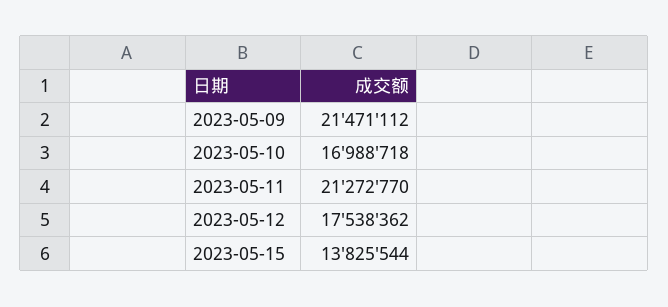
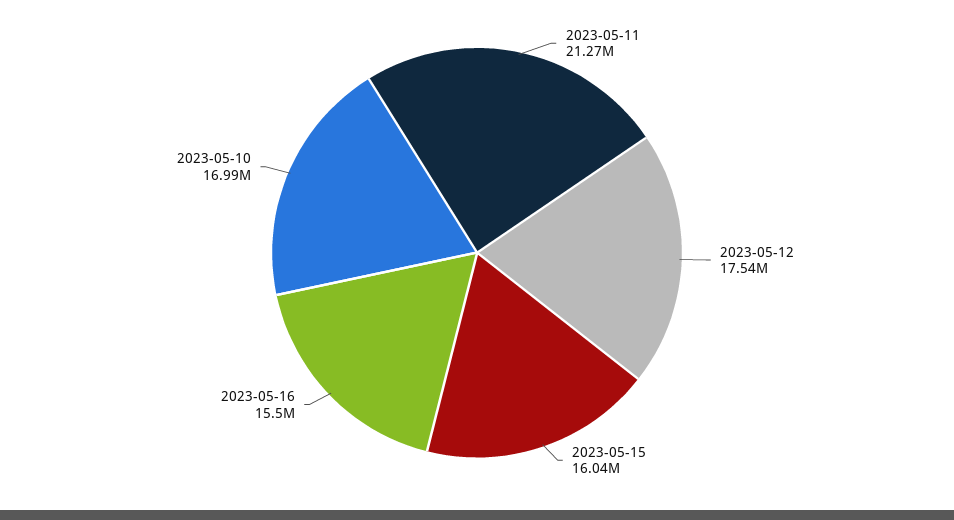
2023-05-09: 21471112 -> none
2023-05-15: 13825544 -> 16040000
2023-05-16: none -> 15500000

